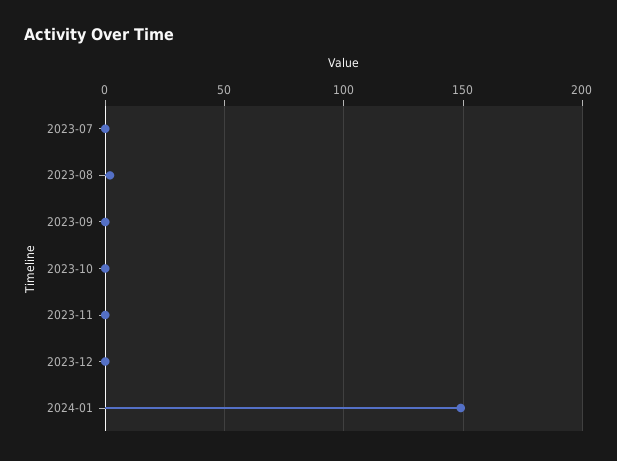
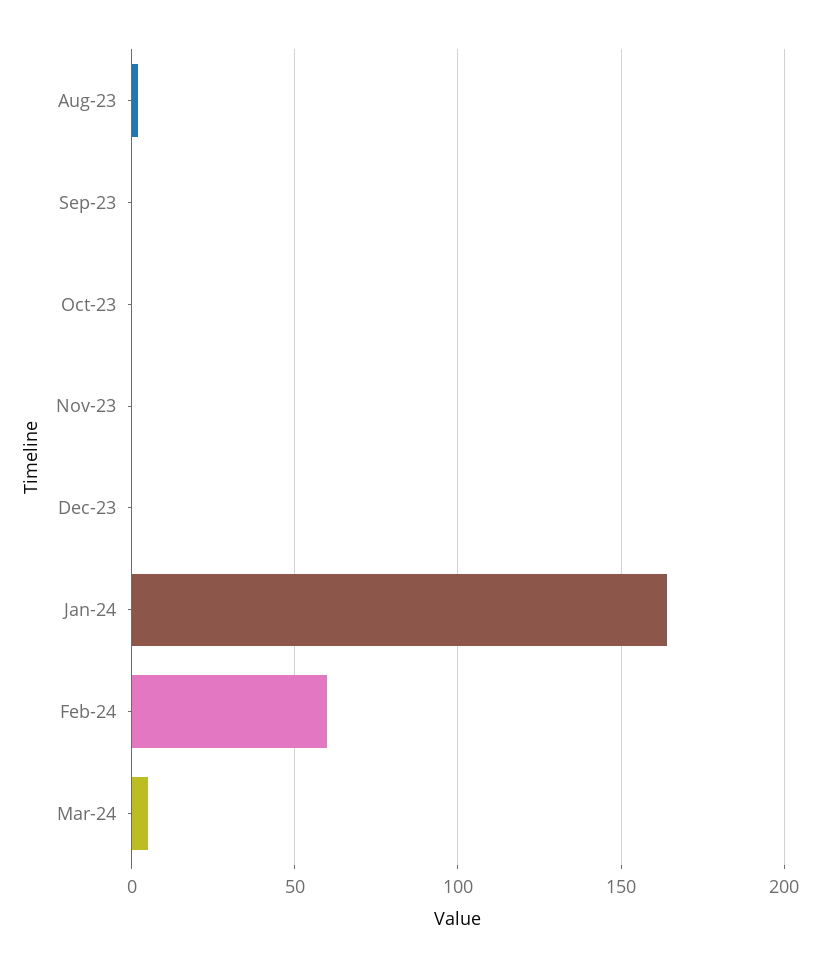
2023-07: 0 -> none
2024-01: 150 -> 165
Feb-24: none -> 60
Mar-24: none -> 5

